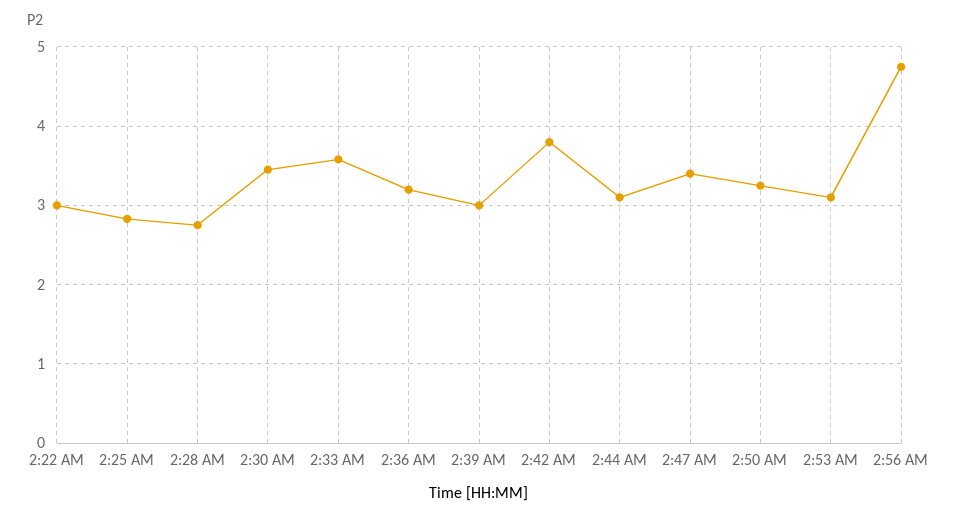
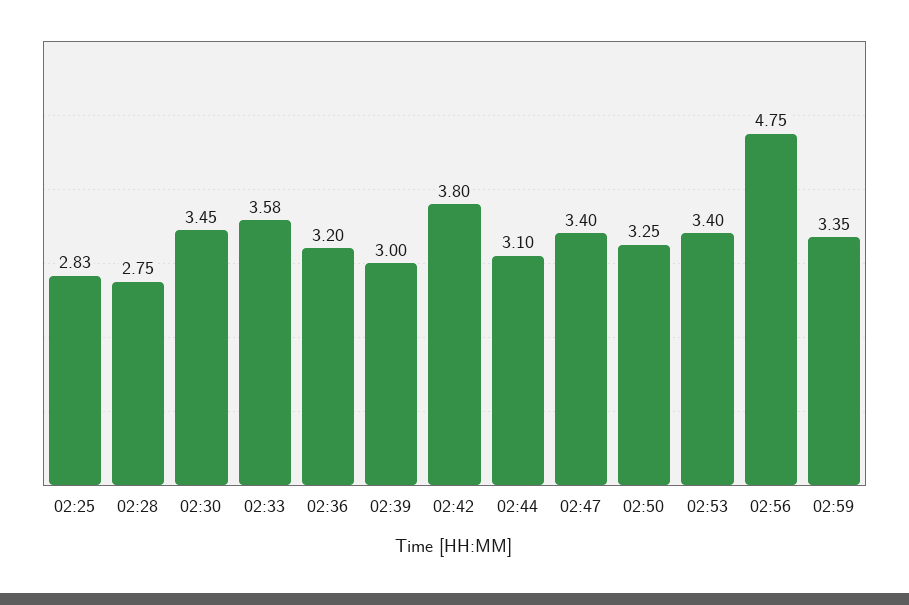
2:22 AM: 3 -> none
2:53 AM: 3.1 -> 3.4
02:59: none -> 3.35

